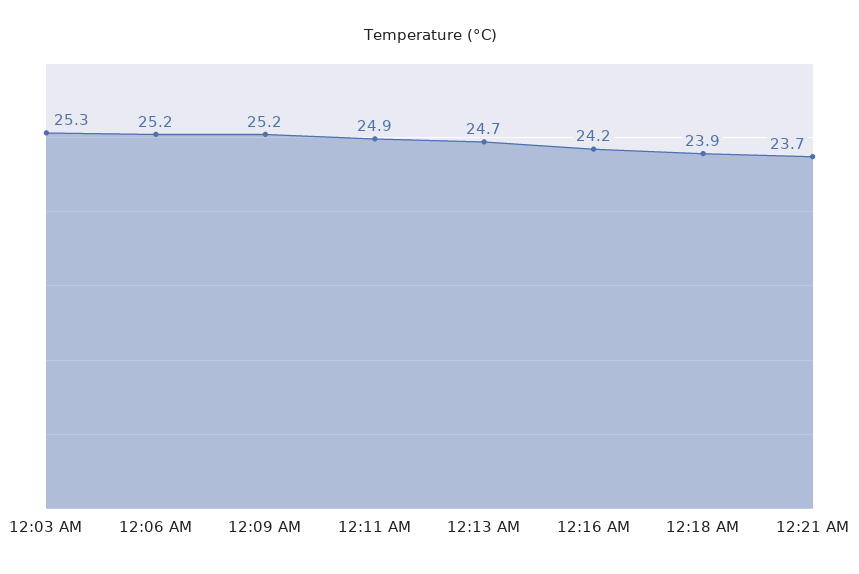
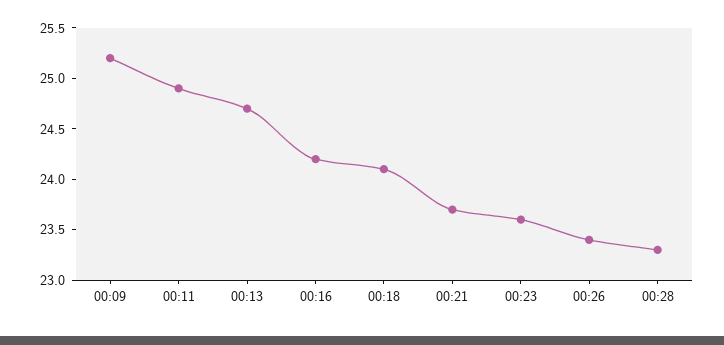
12:03 AM: 25.3 -> none
12:06 AM: 25.2 -> none
12:18 AM: 23.9 -> 24.1
00:23: none -> 23.6
00:26: none -> 23.4
00:28: none -> 23.3

